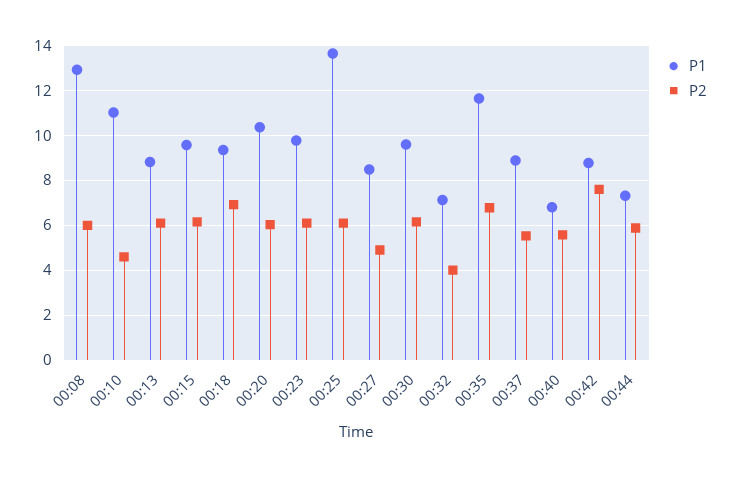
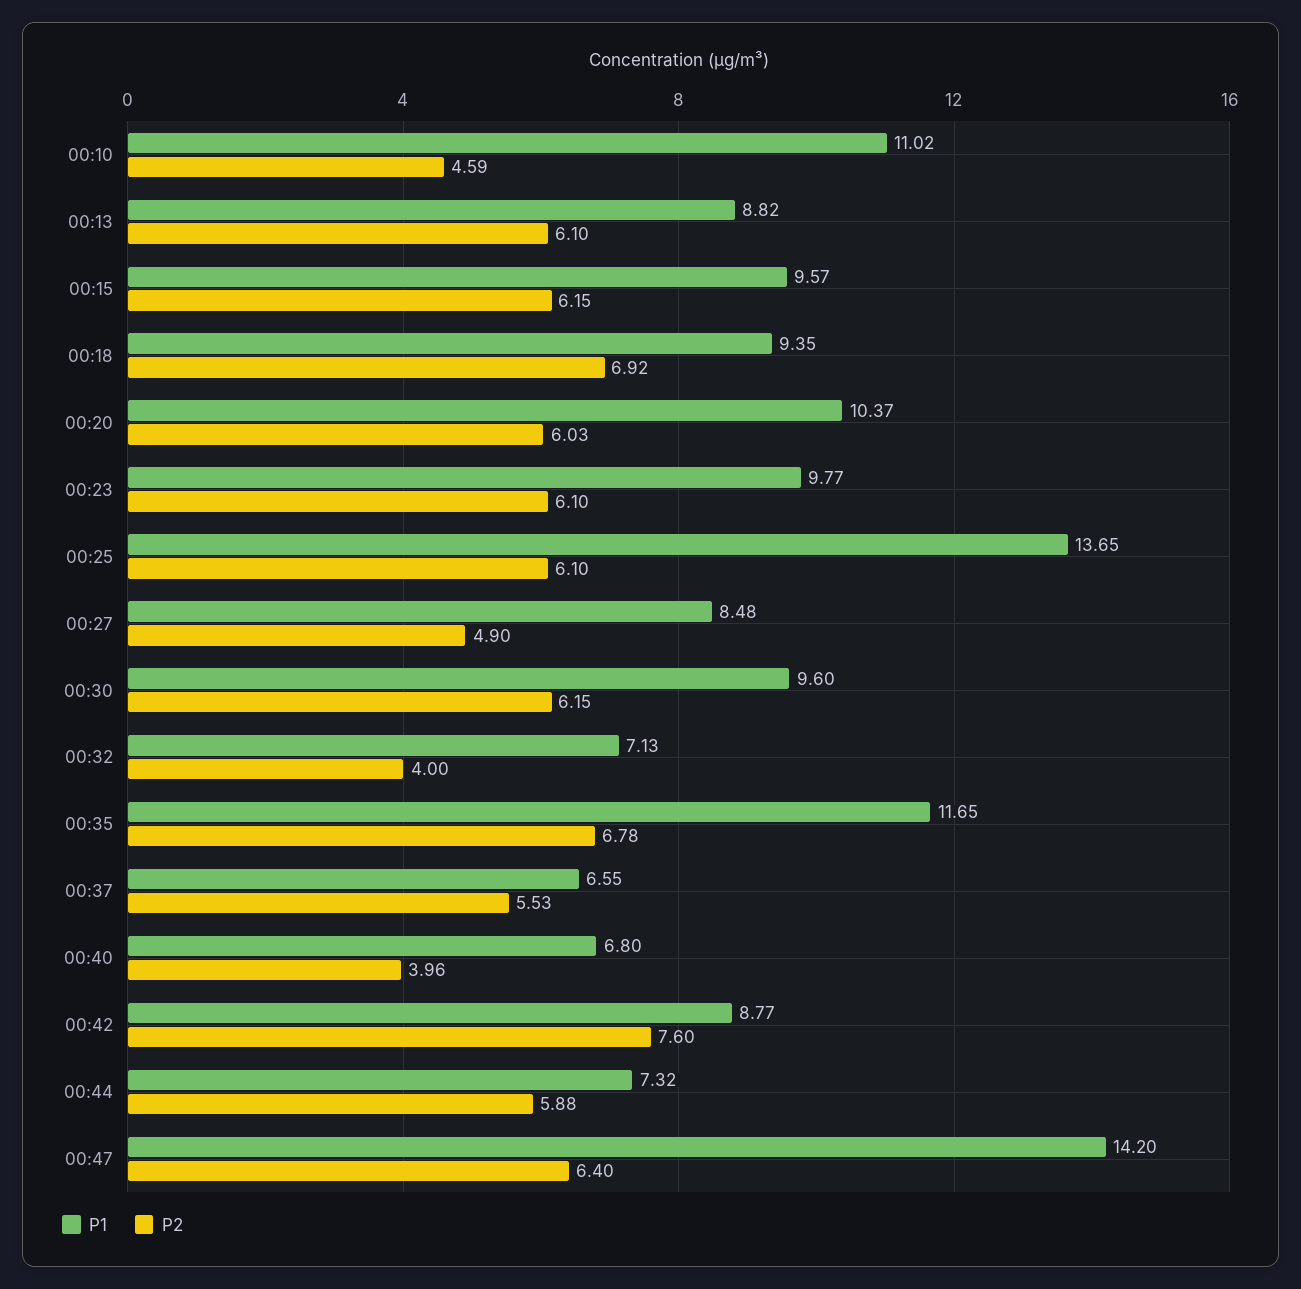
P1, 00:08: 13 -> none
P2, 00:08: 6 -> none
P1, 00:37: 9 -> 6.55
P2, 00:40: 5.5 -> 3.96
P1, 00:47: none -> 14.2
P2, 00:47: none -> 6.4

